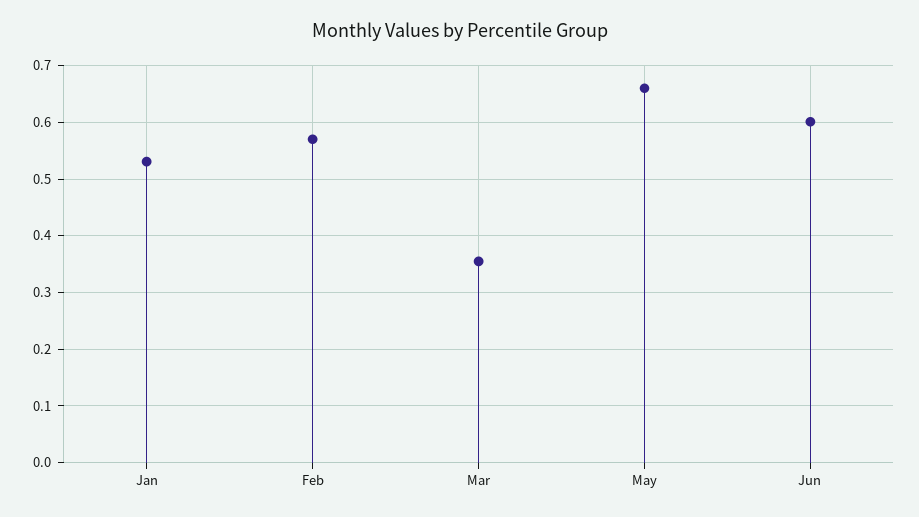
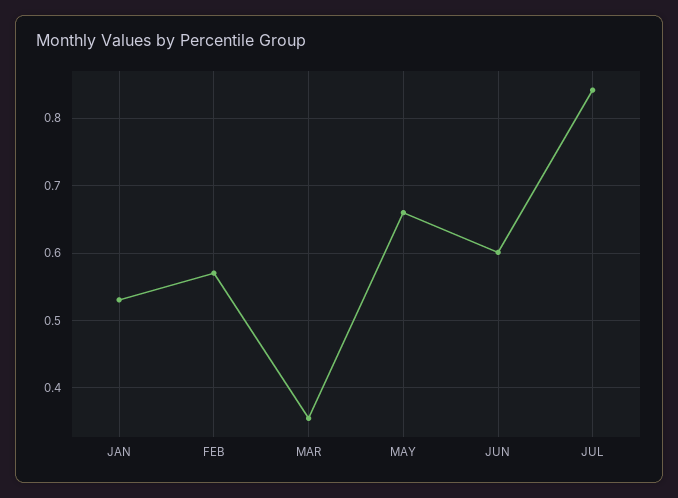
JUL: none -> 0.84

